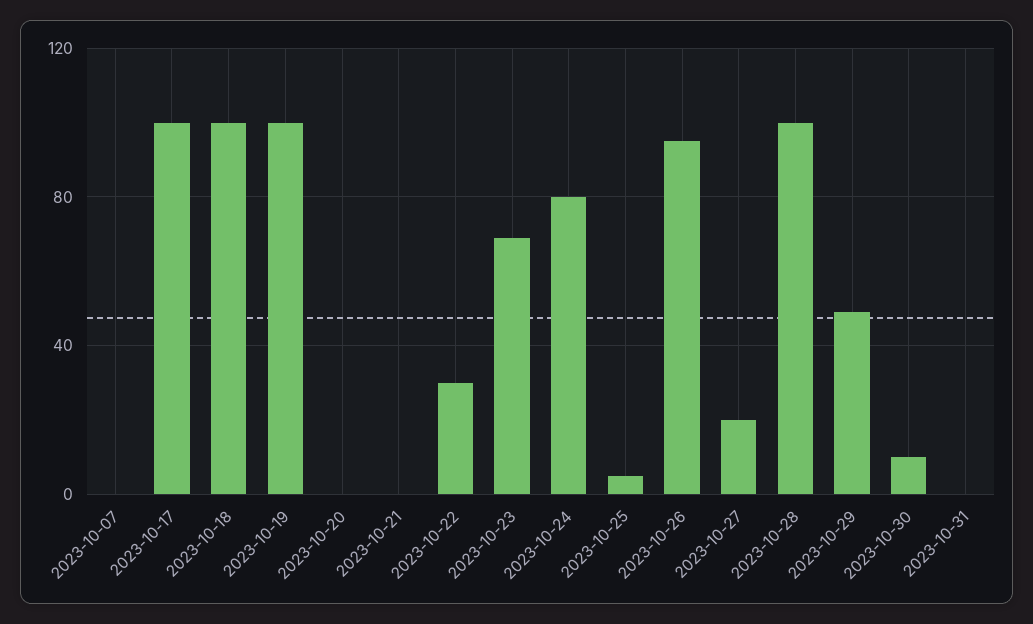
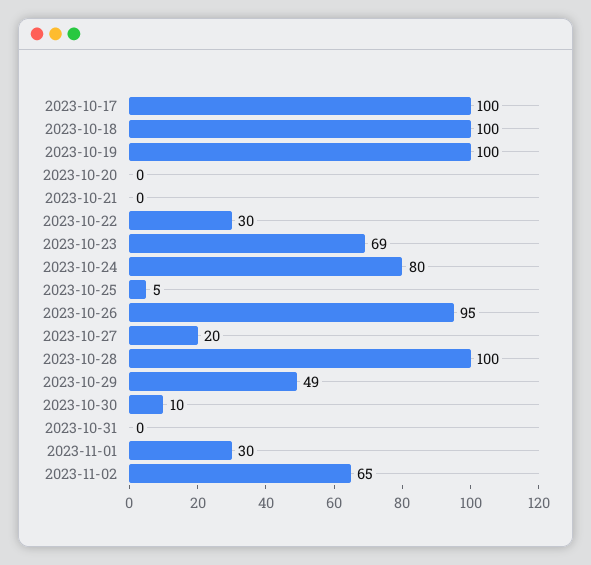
2023-10-07: 0 -> none
2023-11-01: none -> 30
2023-11-02: none -> 65

